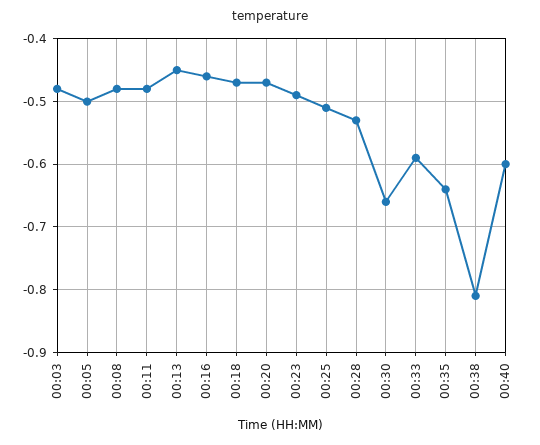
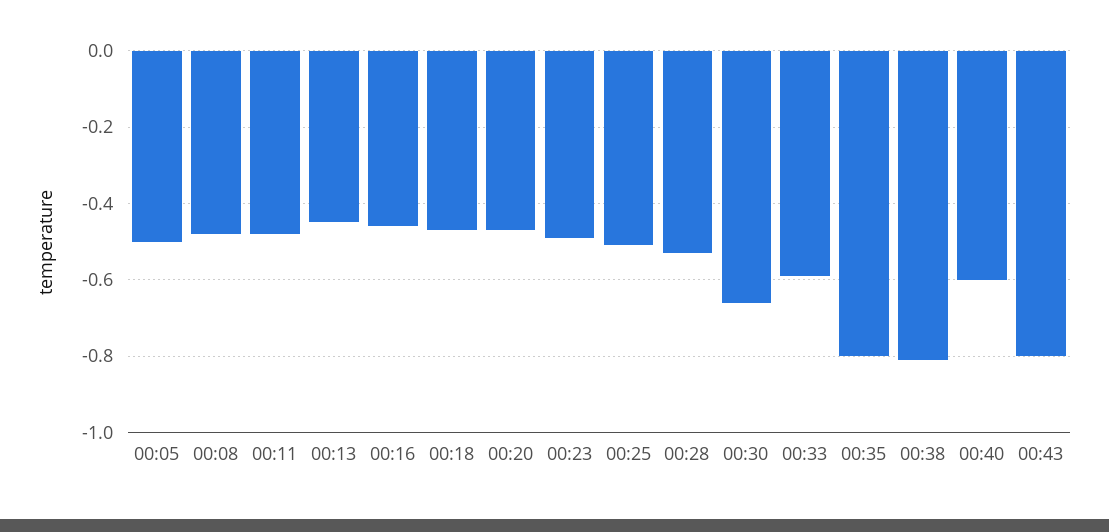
00:03: -0.48 -> none
00:35: -0.64 -> -0.8
00:43: none -> -0.8

